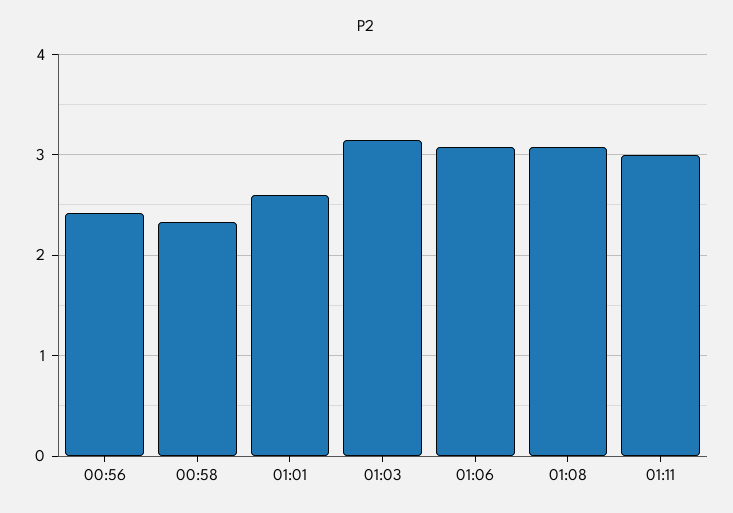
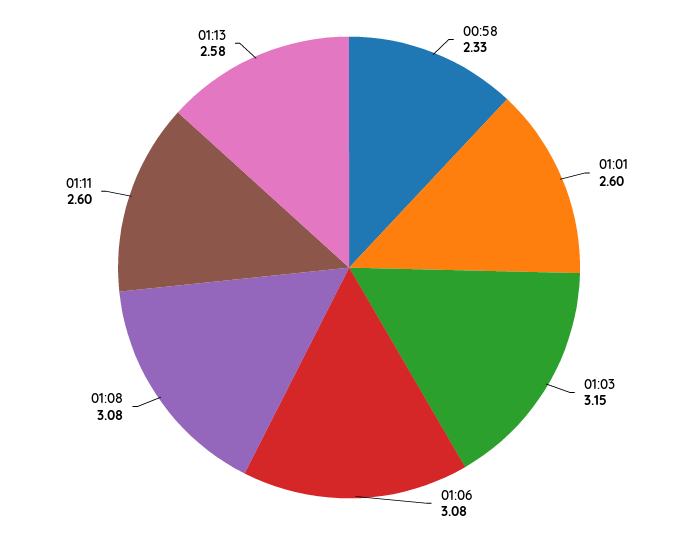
00:56: 2.4 -> none
01:11: 3 -> 2.6
01:13: none -> 2.58

